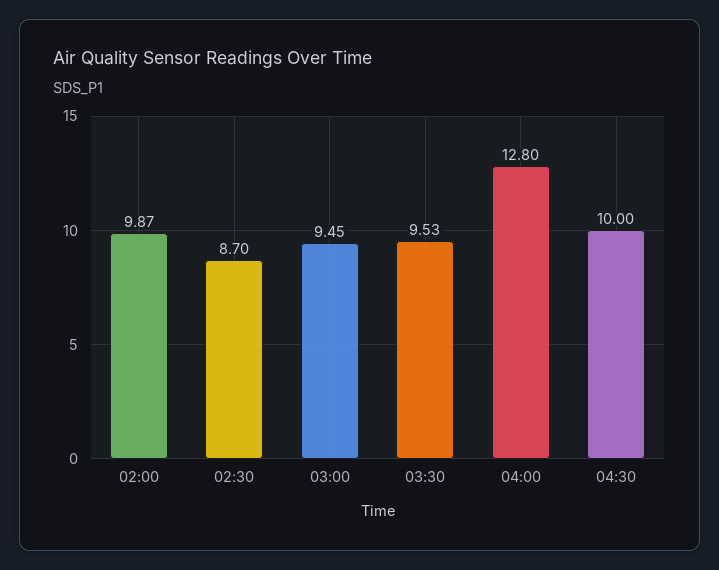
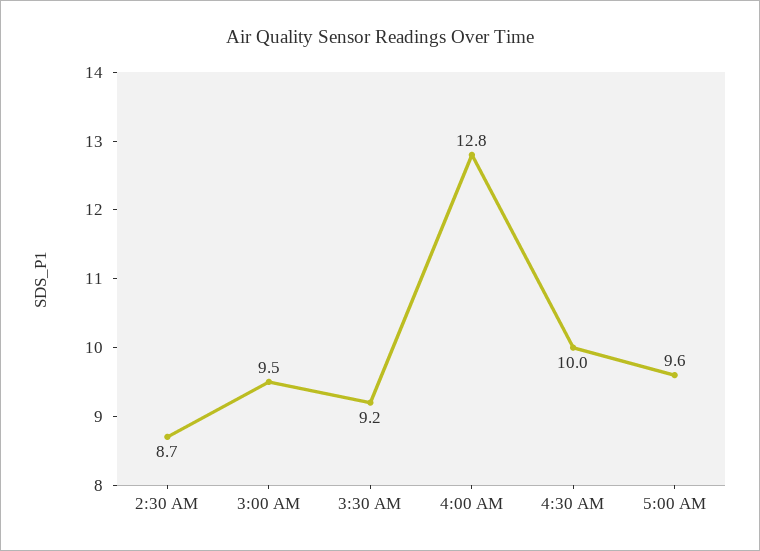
02:00: 9.87 -> none
03:30: 9.53 -> 9.2
5:00 AM: none -> 9.6

